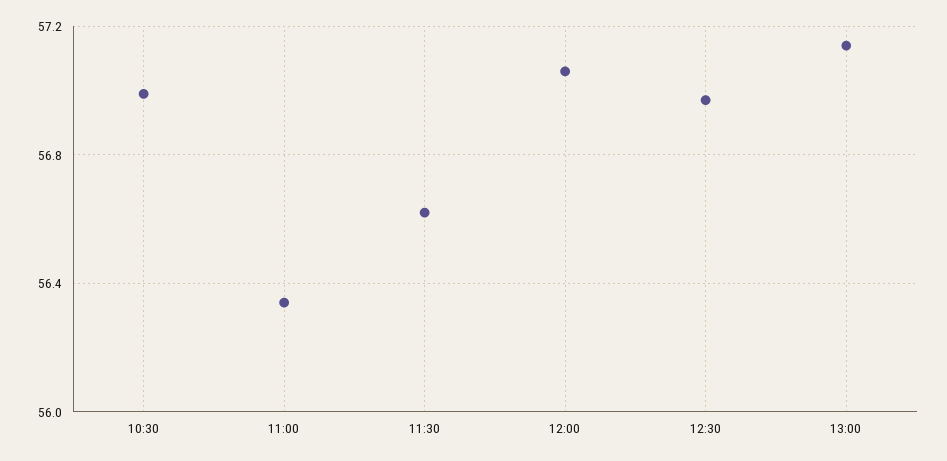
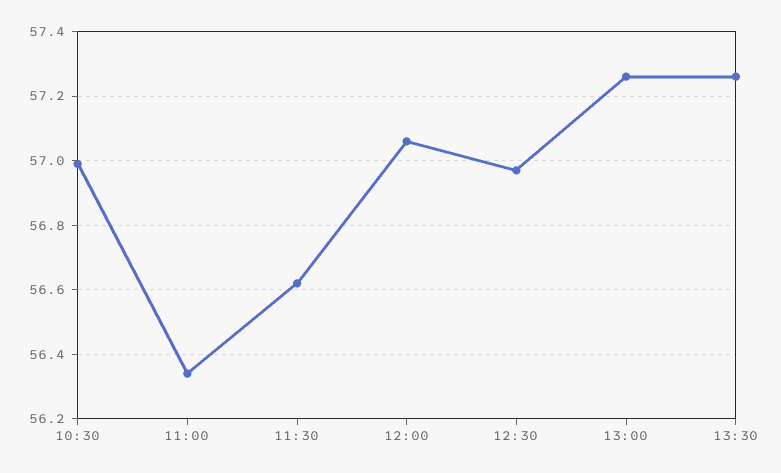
13:00: 57.15 -> 57.25
13:30: none -> 57.25

